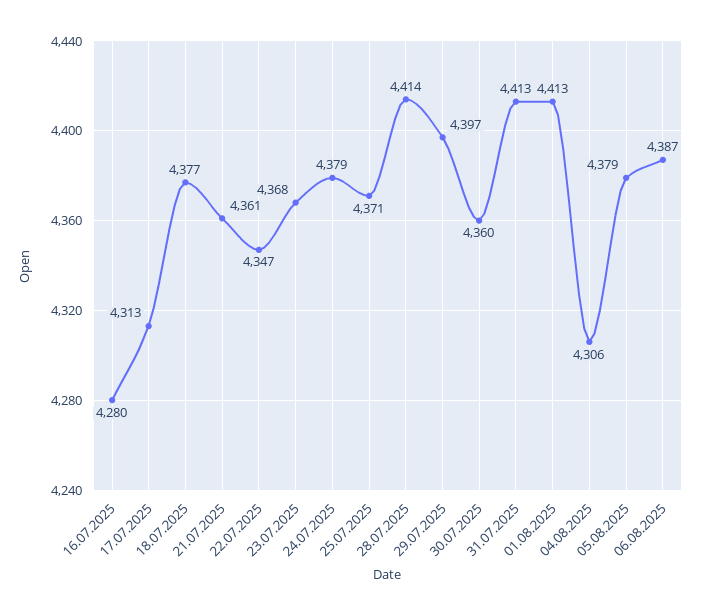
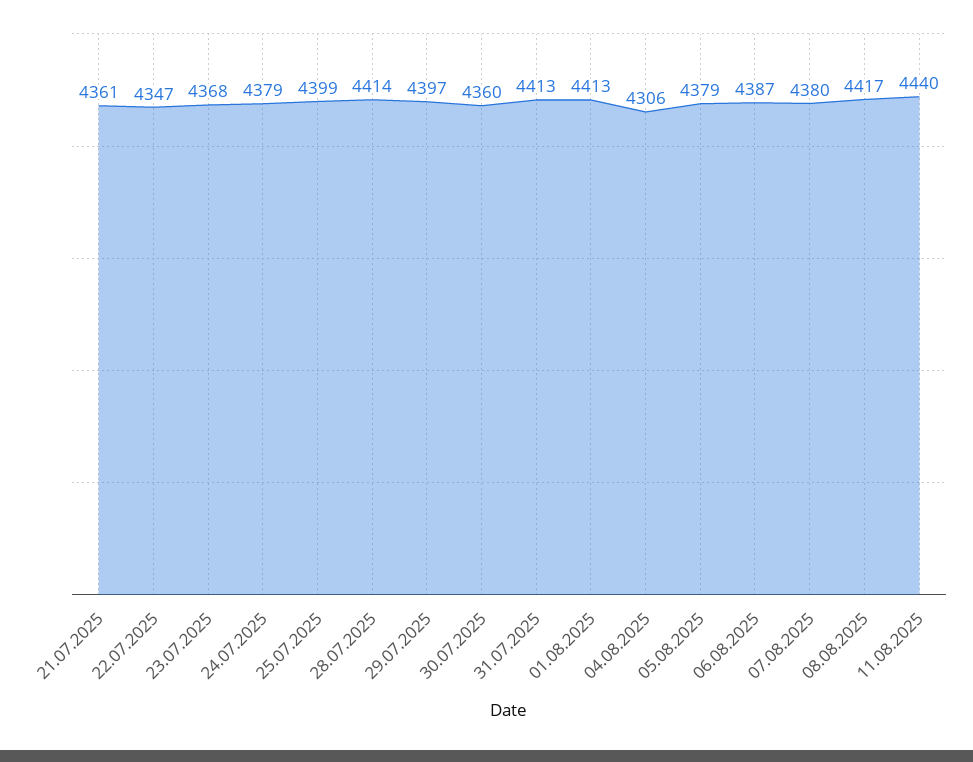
16.07.2025: 4280 -> none
17.07.2025: 4313 -> none
18.07.2025: 4377 -> none
25.07.2025: 4371 -> 4399
07.08.2025: none -> 4380
08.08.2025: none -> 4417
11.08.2025: none -> 4440

